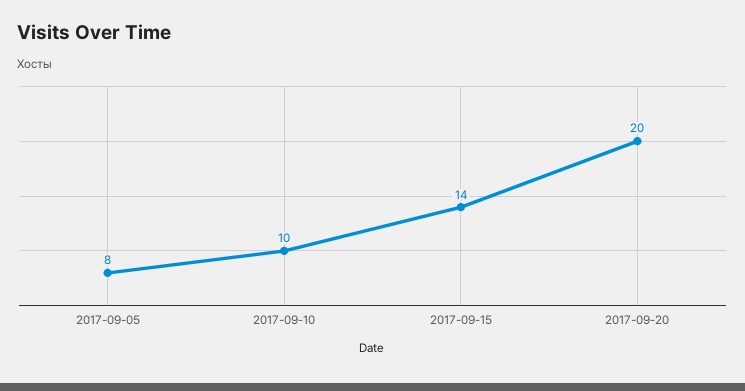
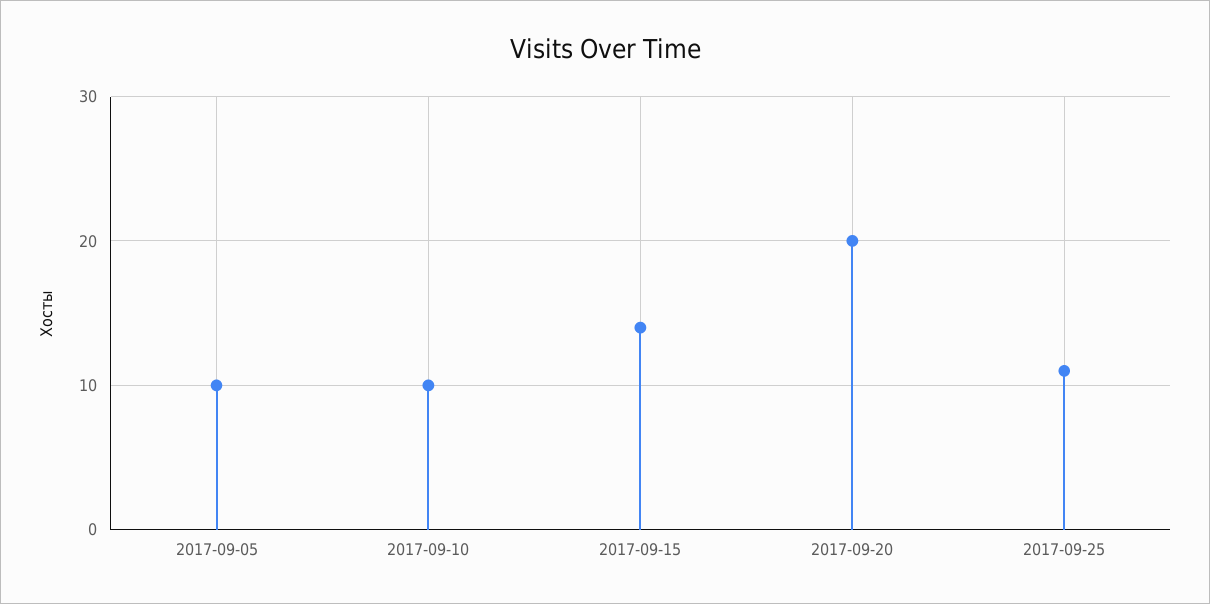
2017-09-05: 8 -> 10
2017-09-25: none -> 11

